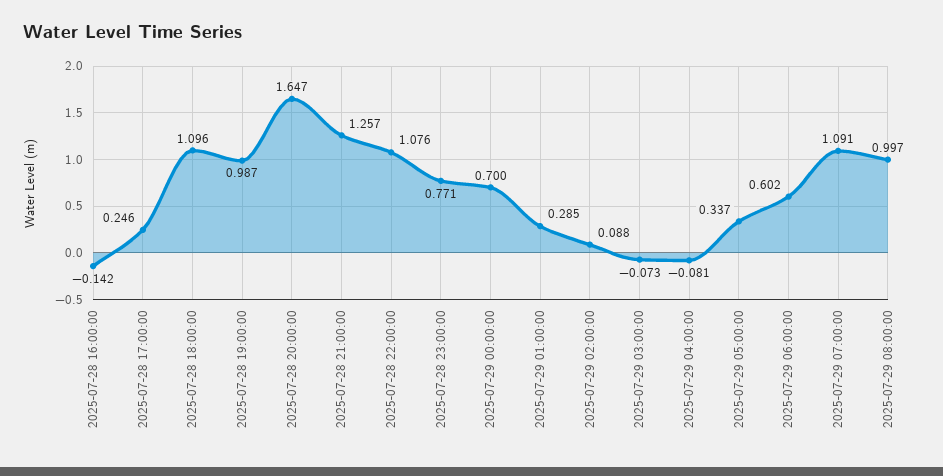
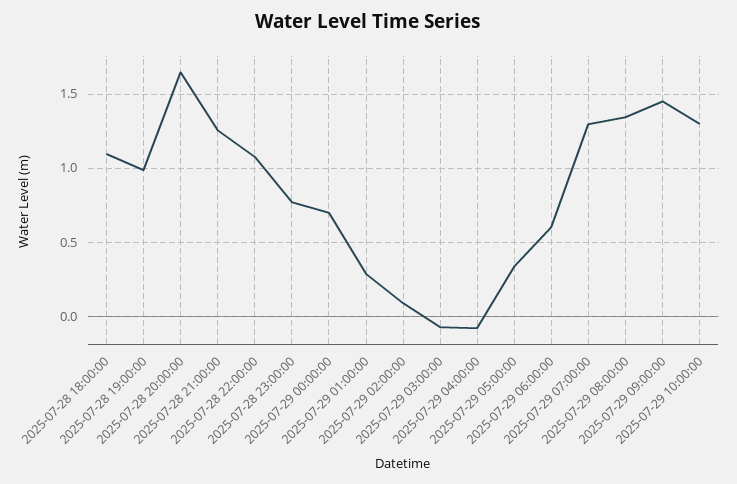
2025-07-28 16:00:00: -0.142 -> none
2025-07-28 17:00:00: 0.246 -> none
2025-07-29 07:00:00: 1.091 -> 1.3
2025-07-29 08:00:00: 0.997 -> 1.35
2025-07-29 09:00:00: none -> 1.45
2025-07-29 10:00:00: none -> 1.3

